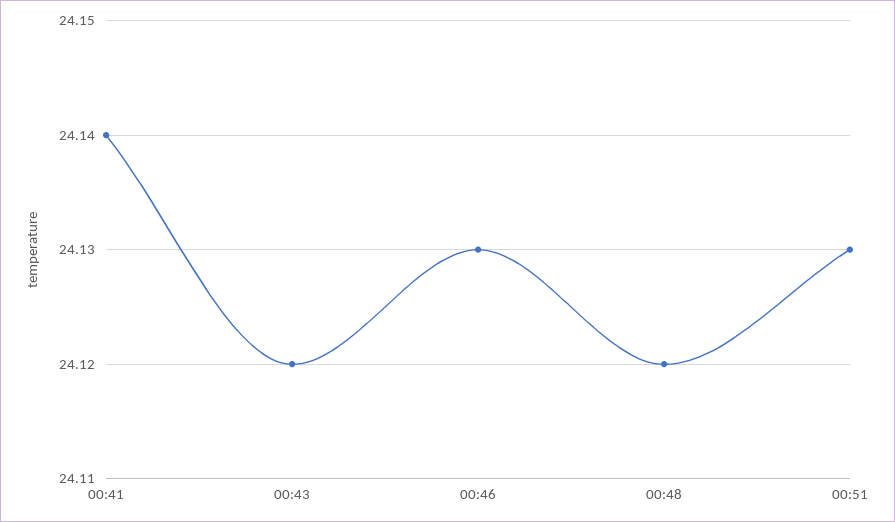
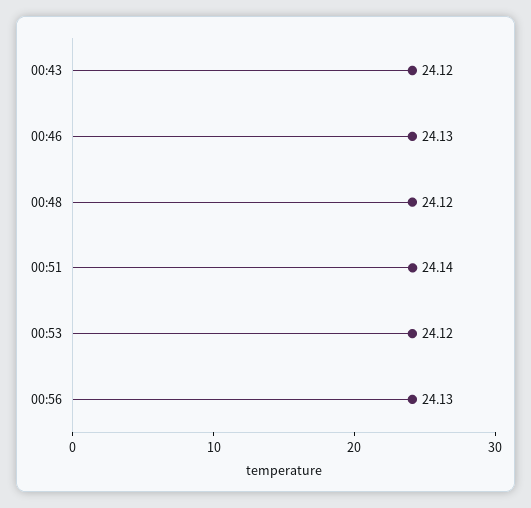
00:41: 24.14 -> none
00:51: 24.13 -> 24.14
00:53: none -> 24.12
00:56: none -> 24.13

